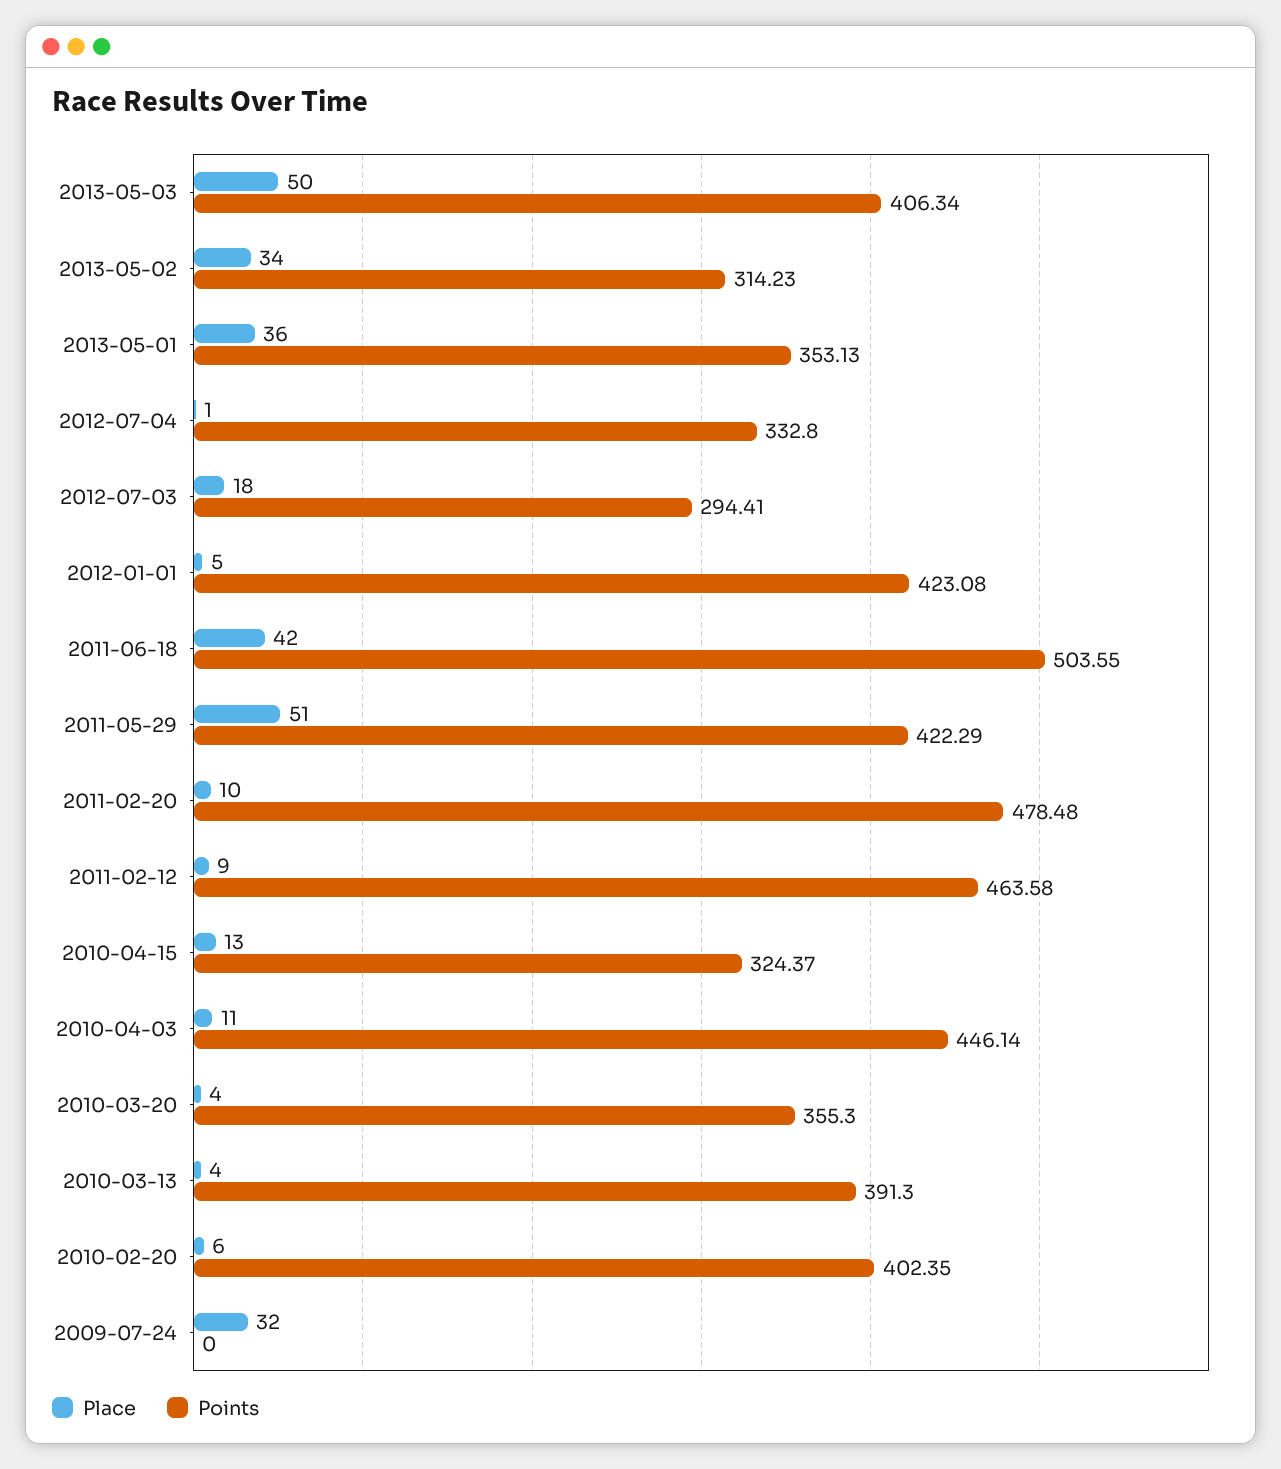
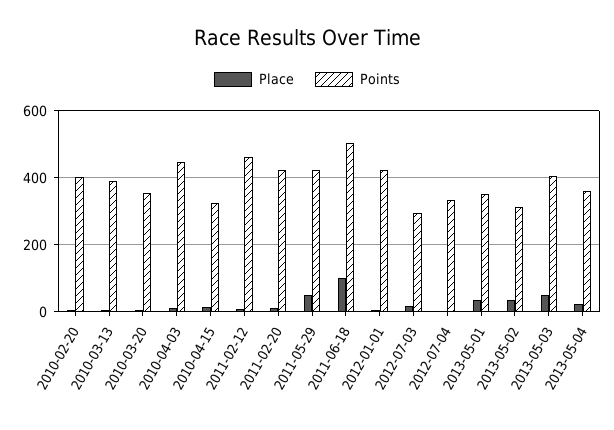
Place, 2011-06-18: 42 -> 100
Points, 2011-02-20: 478.48 -> 420
Place, 2009-07-24: 32 -> none
Points, 2009-07-24: 0 -> none
Place, 2013-05-04: none -> 20
Points, 2013-05-04: none -> 360

